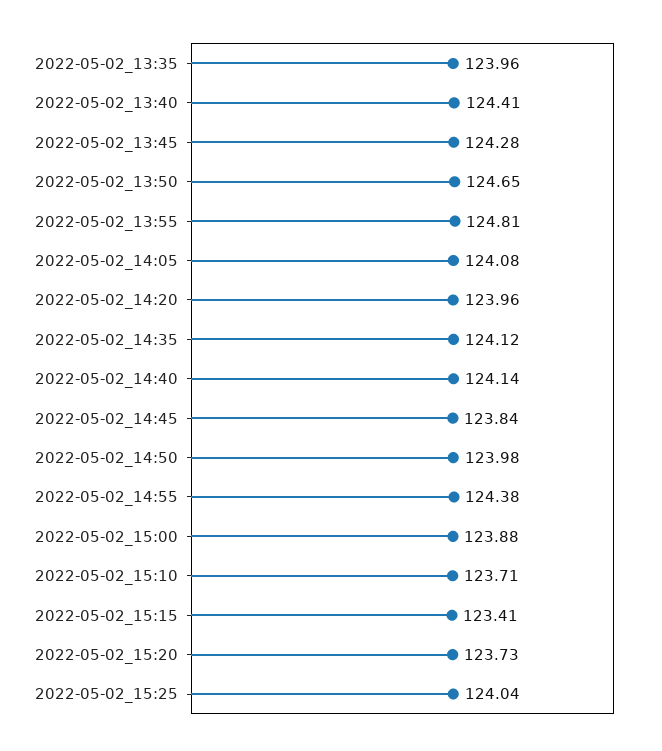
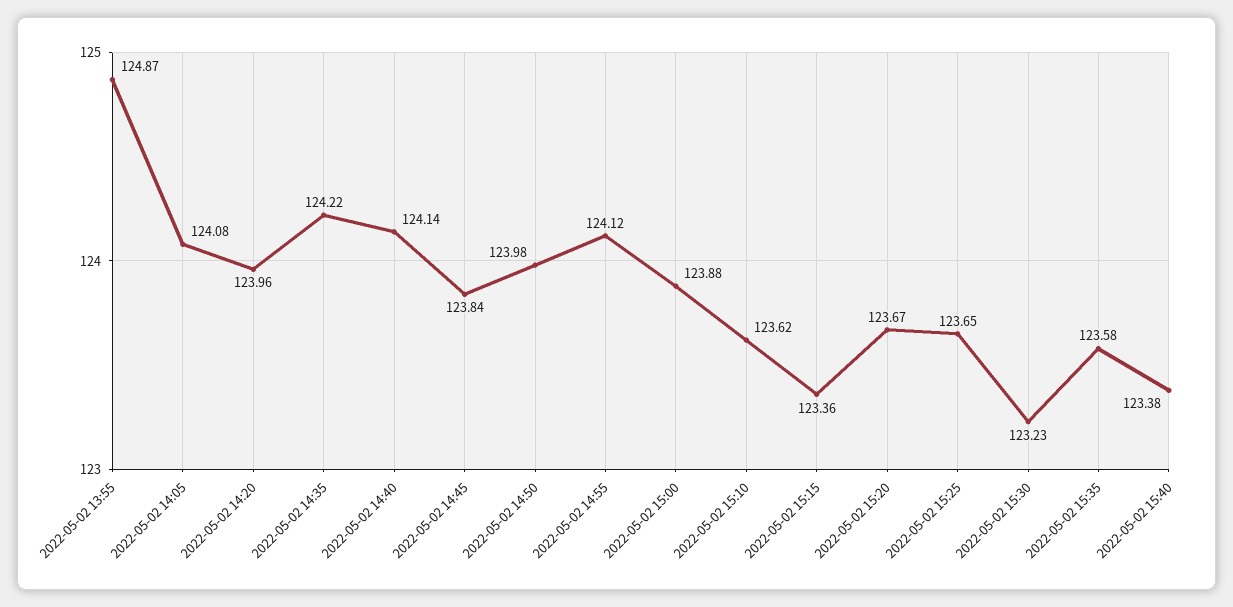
2022-05-02_13:35: 123.96 -> none
2022-05-02_13:40: 124.41 -> none
2022-05-02_13:45: 124.28 -> none
2022-05-02_13:50: 124.65 -> none
2022-05-02_13:55: 124.81 -> 124.87
2022-05-02_14:35: 124.12 -> 124.22
2022-05-02_14:55: 124.38 -> 124.12
2022-05-02_15:10: 123.71 -> 123.62
2022-05-02_15:15: 123.41 -> 123.36
2022-05-02_15:20: 123.73 -> 123.67
2022-05-02_15:25: 124.04 -> 123.65
2022-05-02 15:30: none -> 123.23
2022-05-02 15:35: none -> 123.58
2022-05-02 15:40: none -> 123.38

